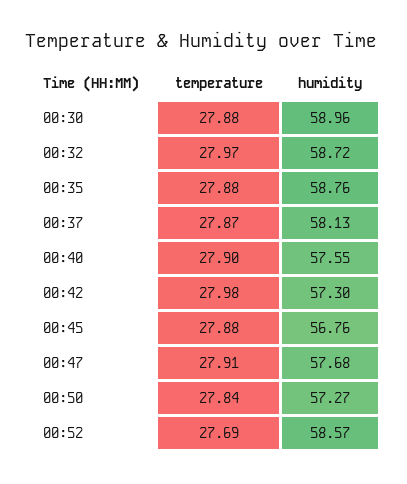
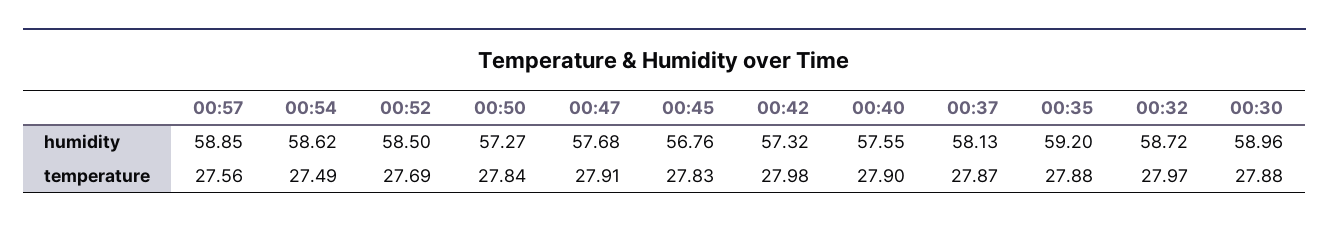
humidity, 00:35: 58.76 -> 59.2
humidity, 00:42: 57.3 -> 57.32
temperature, 00:45: 27.88 -> 27.83
humidity, 00:52: 58.57 -> 58.5
humidity, 00:57: none -> 58.85
humidity, 00:54: none -> 58.62
temperature, 00:57: none -> 27.56
temperature, 00:54: none -> 27.49

